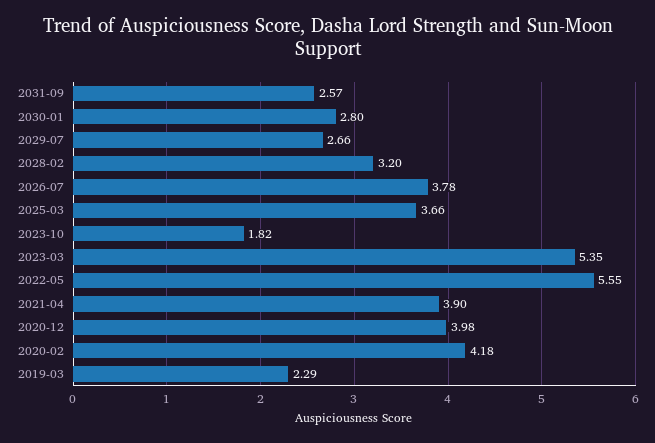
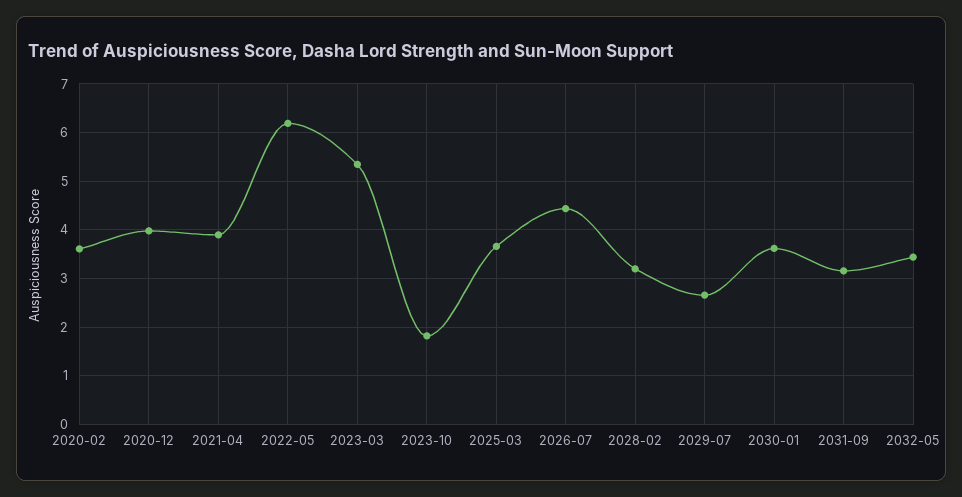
2031-09: 2.57 -> 3.2
2030-01: 2.8 -> 3.6
2026-07: 3.78 -> 4.4
2022-05: 5.55 -> 6.2
2020-02: 4.18 -> 3.6
2019-03: 2.29 -> none
2032-05: none -> 3.4

